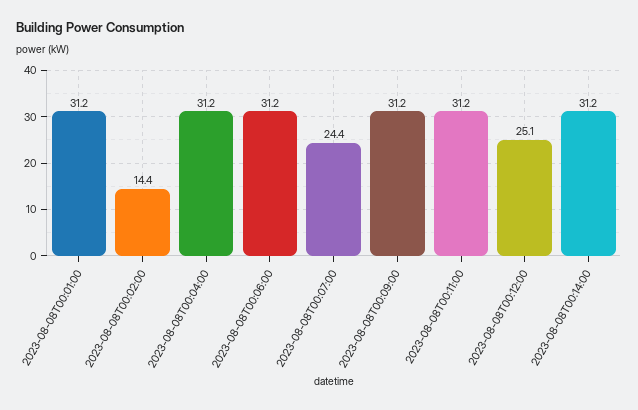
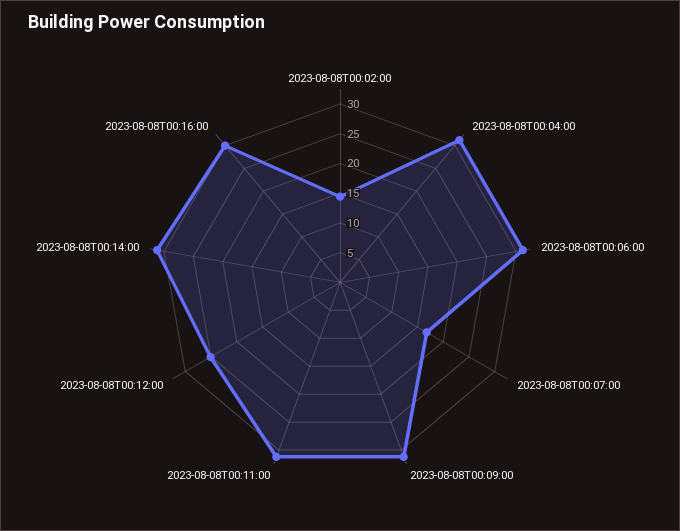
2023-08-08T00:01:00: 31.2 -> none
2023-08-08T00:07:00: 24.4 -> 17.5
2023-08-08T00:16:00: none -> 30

